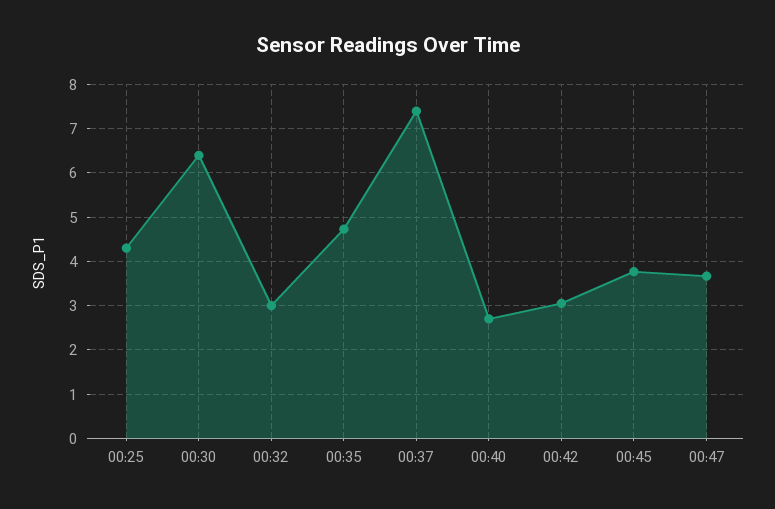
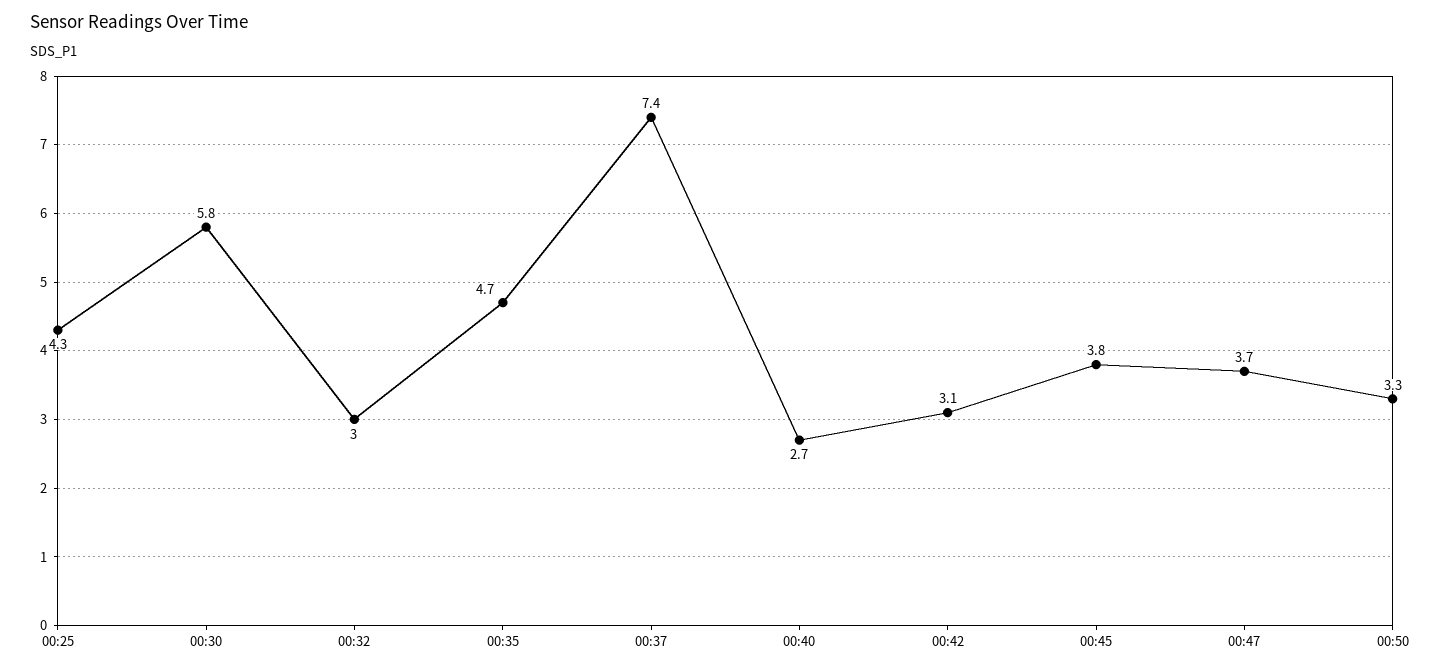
00:30: 6.4 -> 5.8
00:50: none -> 3.3

